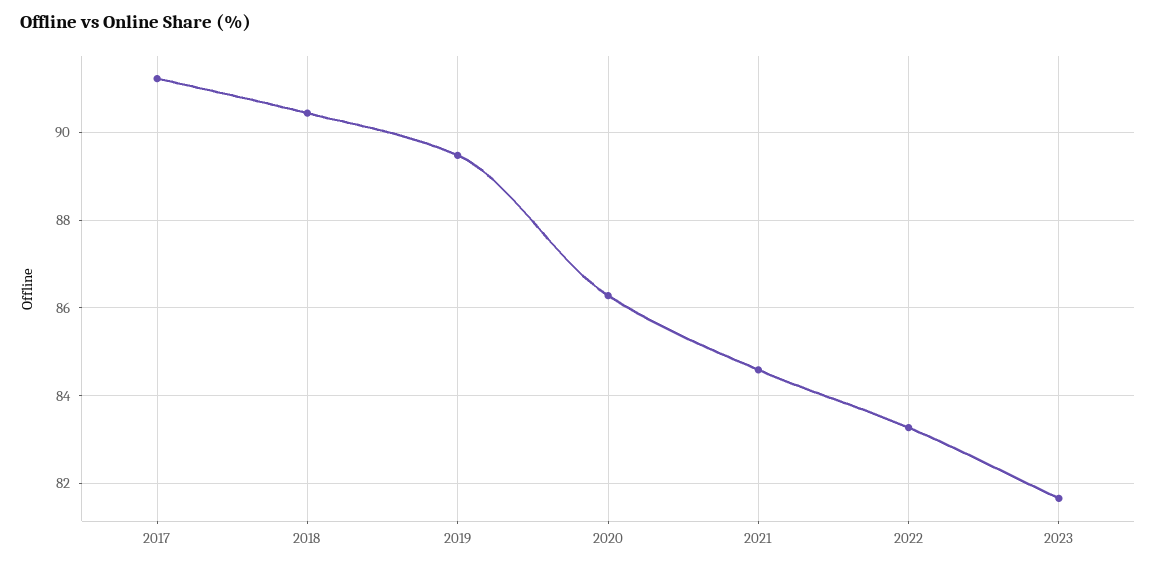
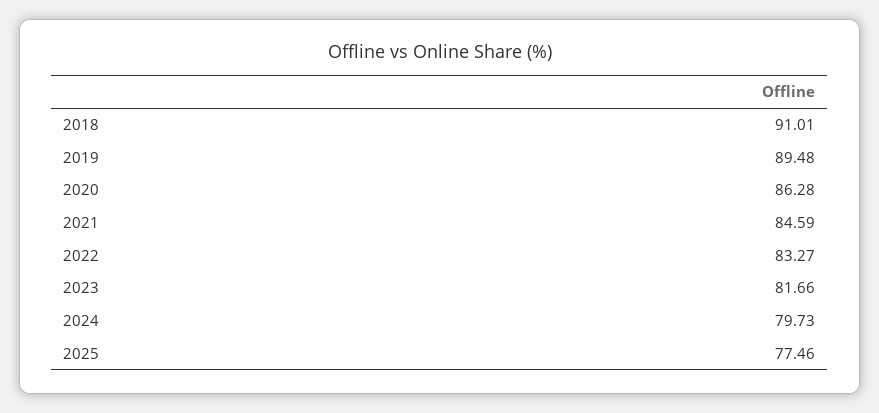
2017: 91.2 -> none
2018: 90.4 -> 91.01
2024: none -> 79.73
2025: none -> 77.46

